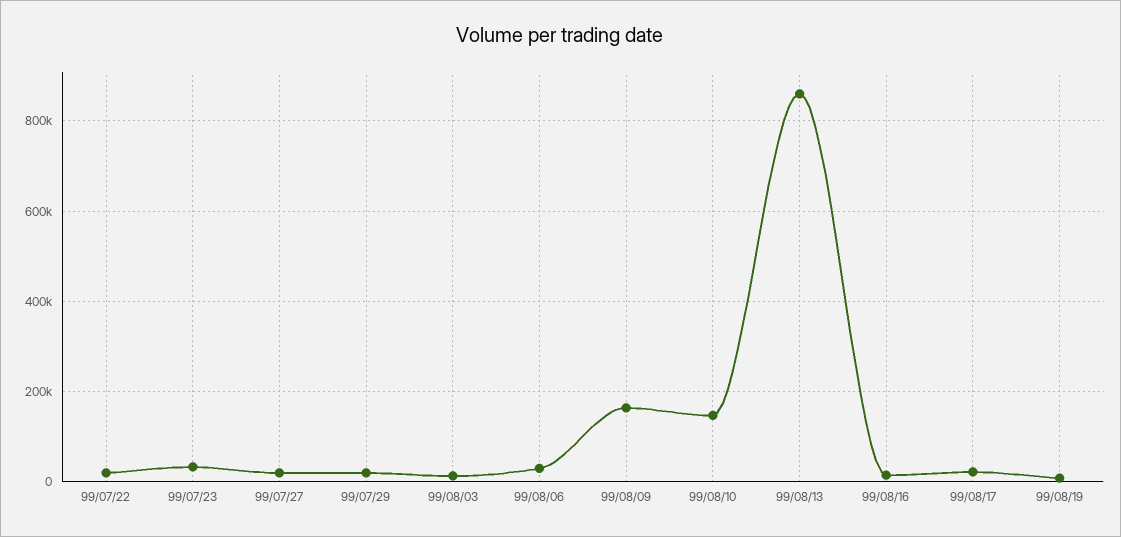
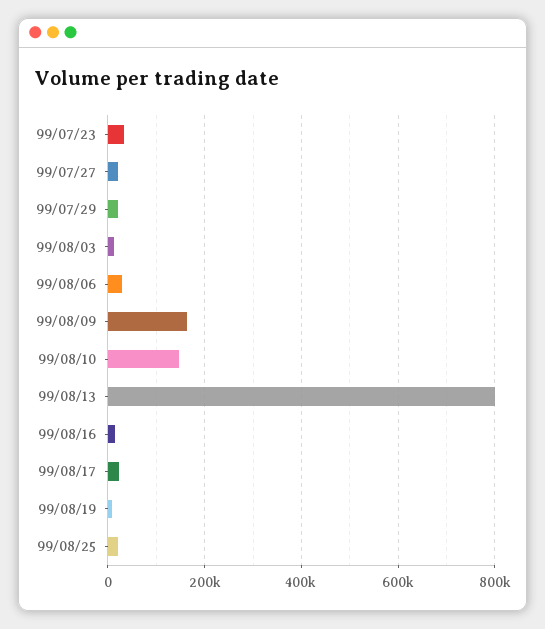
99/07/22: 20000 -> none
99/08/13: 860000 -> 800000
99/08/25: none -> 20000

